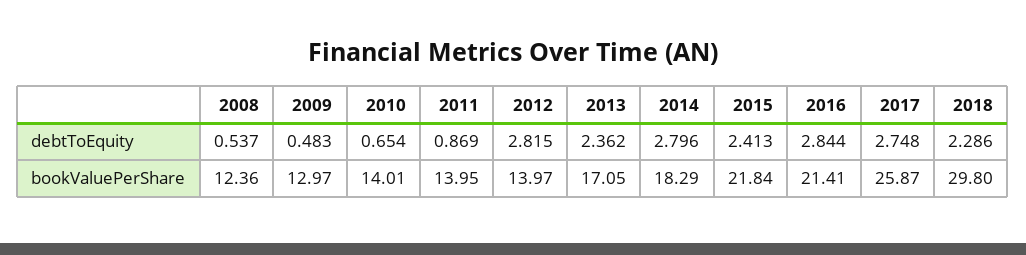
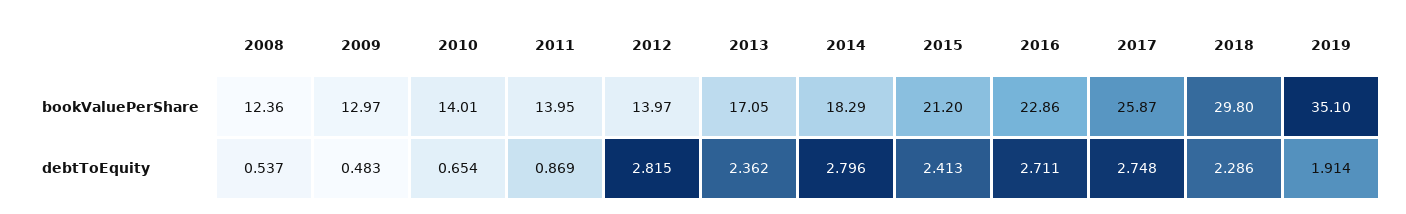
2016, debtToEquity: 2.844 -> 2.711
2015, bookValuePerShare: 21.84 -> 21.2
2016, bookValuePerShare: 21.41 -> 22.86
2019, bookValuePerShare: none -> 35.1
2019, debtToEquity: none -> 1.914

